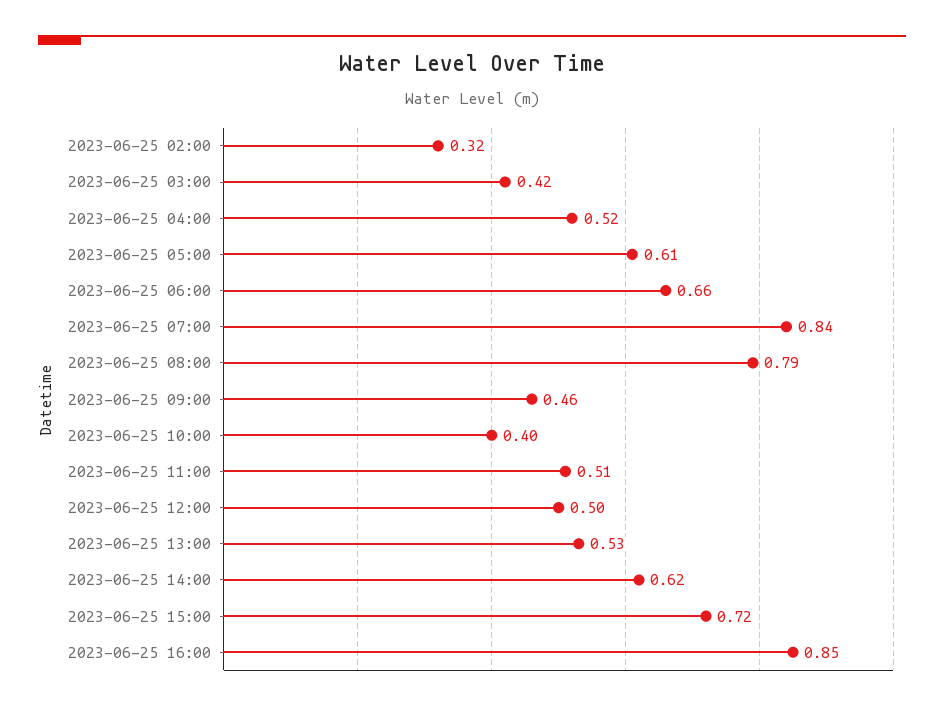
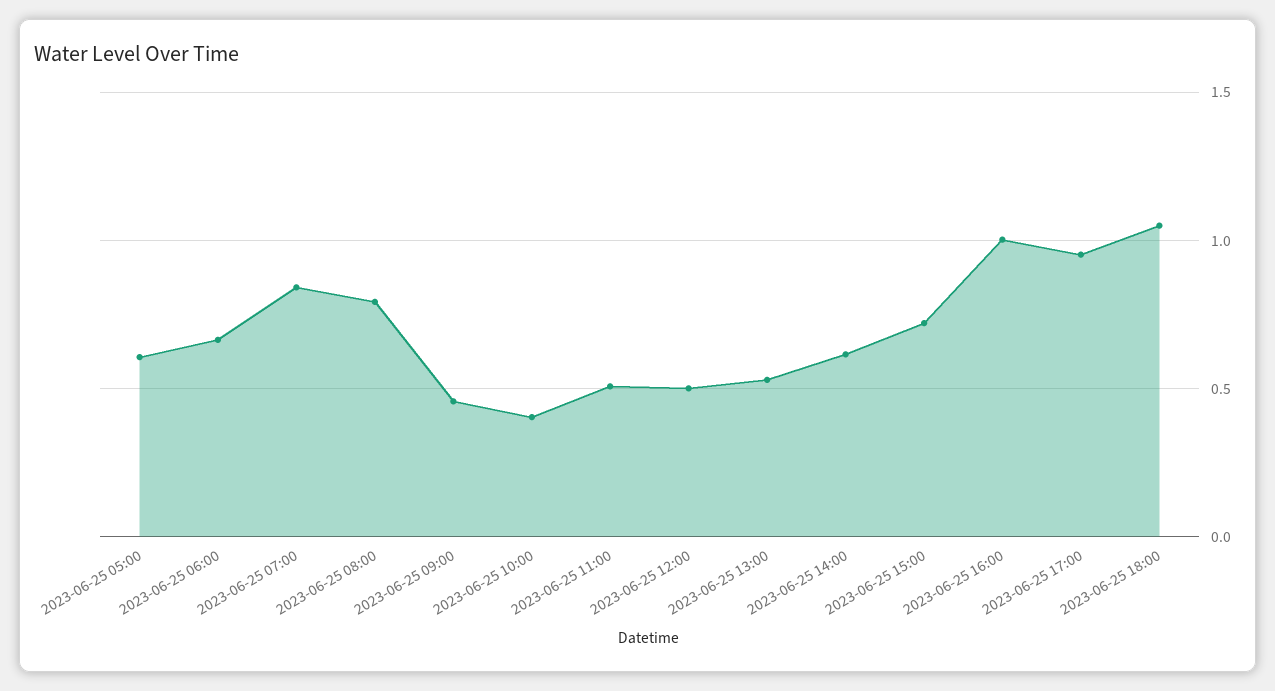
2023-06-25 02:00: 0.32 -> none
2023-06-25 03:00: 0.42 -> none
2023-06-25 04:00: 0.52 -> none
2023-06-25 16:00: 0.85 -> 1
2023-06-25 17:00: none -> 0.95
2023-06-25 18:00: none -> 1.05

